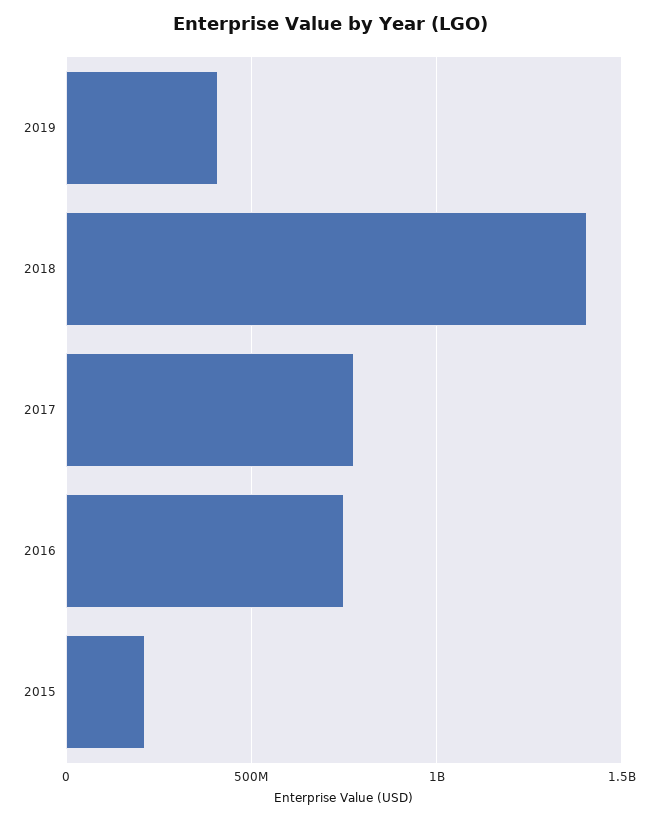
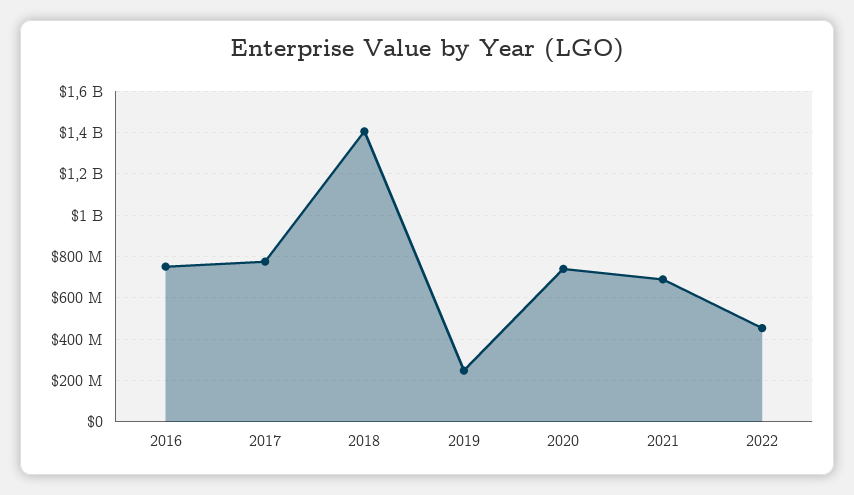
2019: 400000000 -> 250000000
2015: 200000000 -> none
2020: none -> 750000000
2021: none -> 700000000
2022: none -> 450000000

